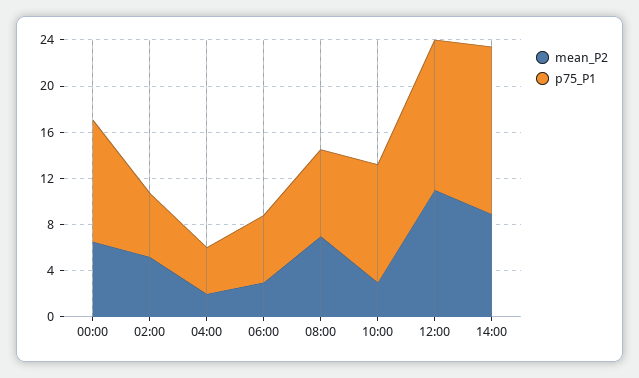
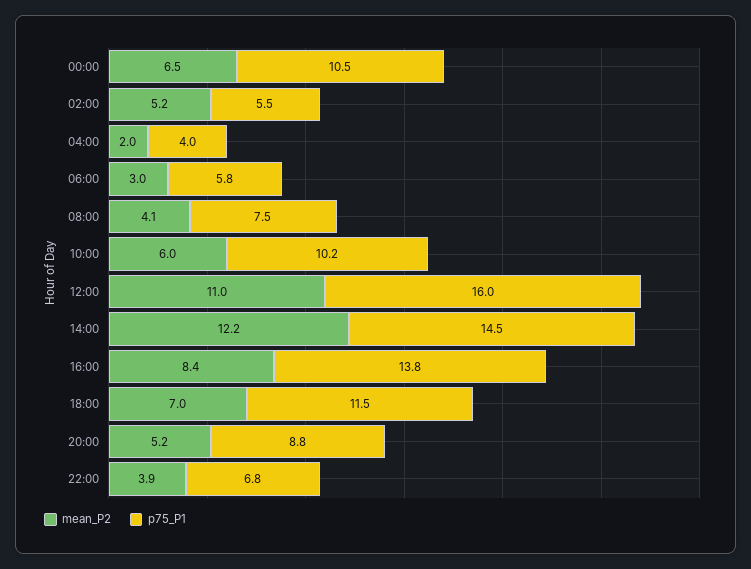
mean_P2, 08:00: 7 -> 4.1
mean_P2, 10:00: 3 -> 6
p75_P1, 12:00: 13 -> 16
mean_P2, 14:00: 9 -> 12.2
mean_P2, 16:00: none -> 8.4
p75_P1, 16:00: none -> 13.8
mean_P2, 18:00: none -> 7
p75_P1, 18:00: none -> 11.5
mean_P2, 20:00: none -> 5.2
p75_P1, 20:00: none -> 8.8
mean_P2, 22:00: none -> 3.9
p75_P1, 22:00: none -> 6.8

